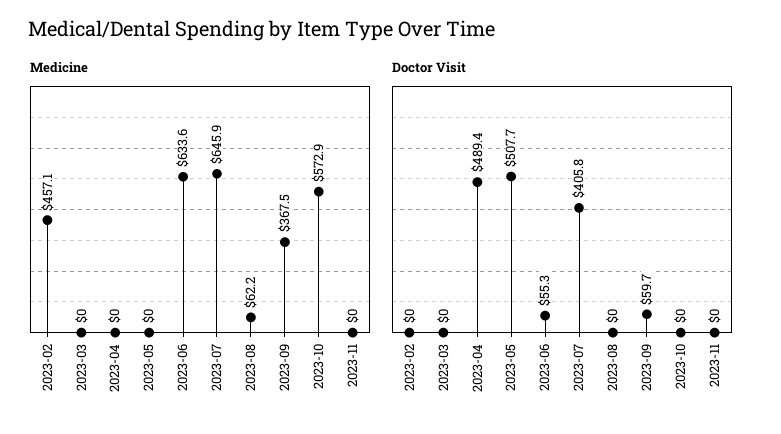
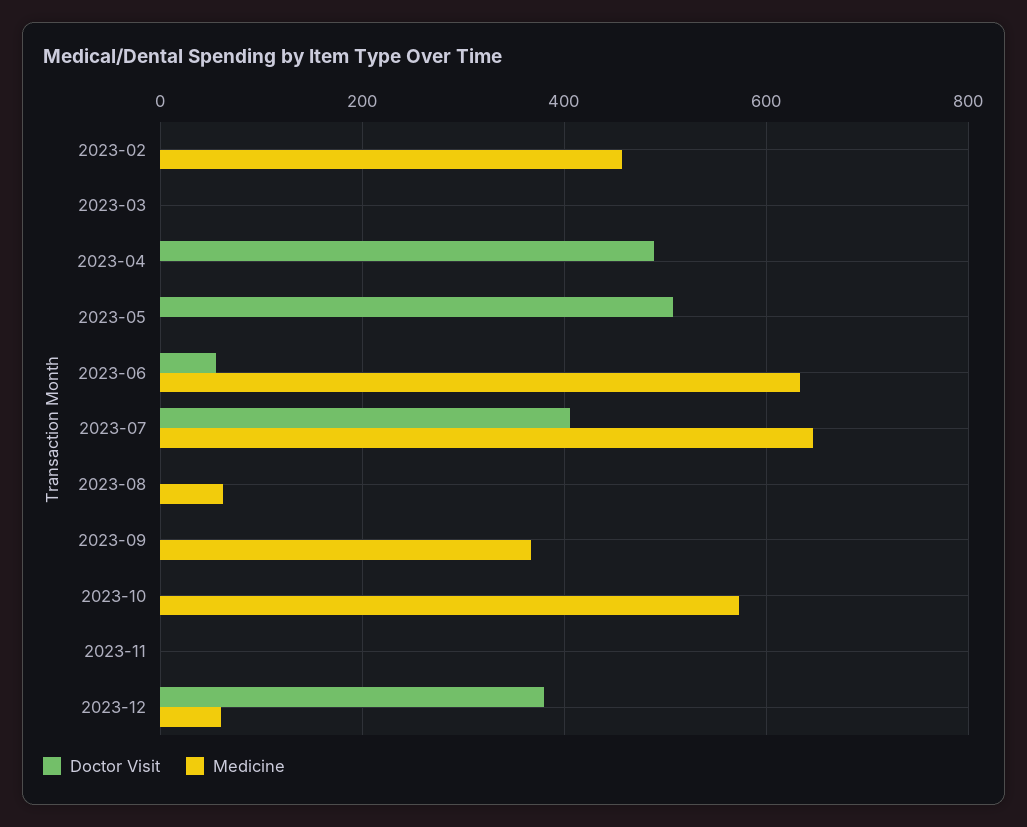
Doctor Visit, 2023-09: 59.7 -> 0
Doctor Visit, 2023-12: none -> 380
Medicine, 2023-12: none -> 60

